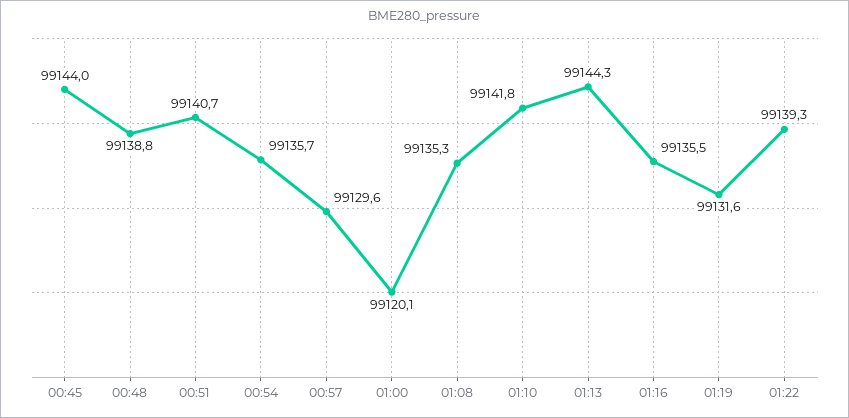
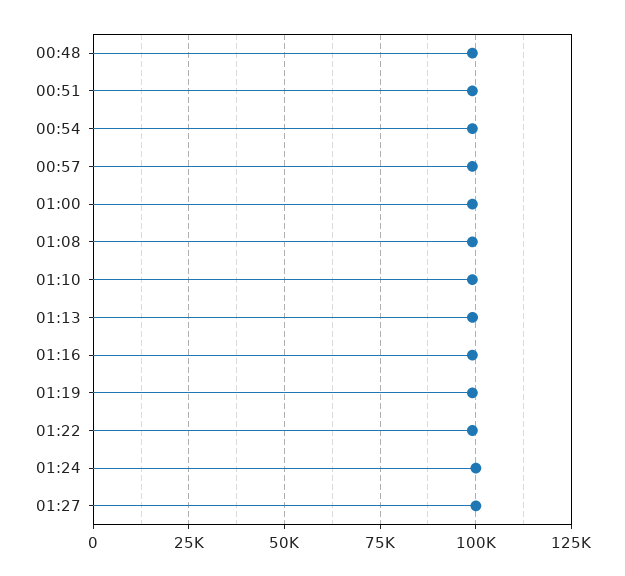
00:45: 99144 -> none
01:24: none -> 100000
01:27: none -> 100000

